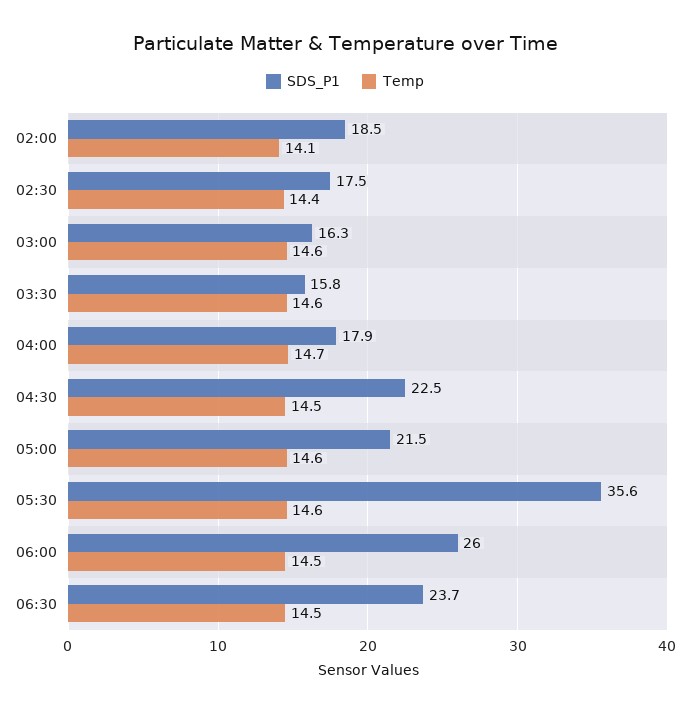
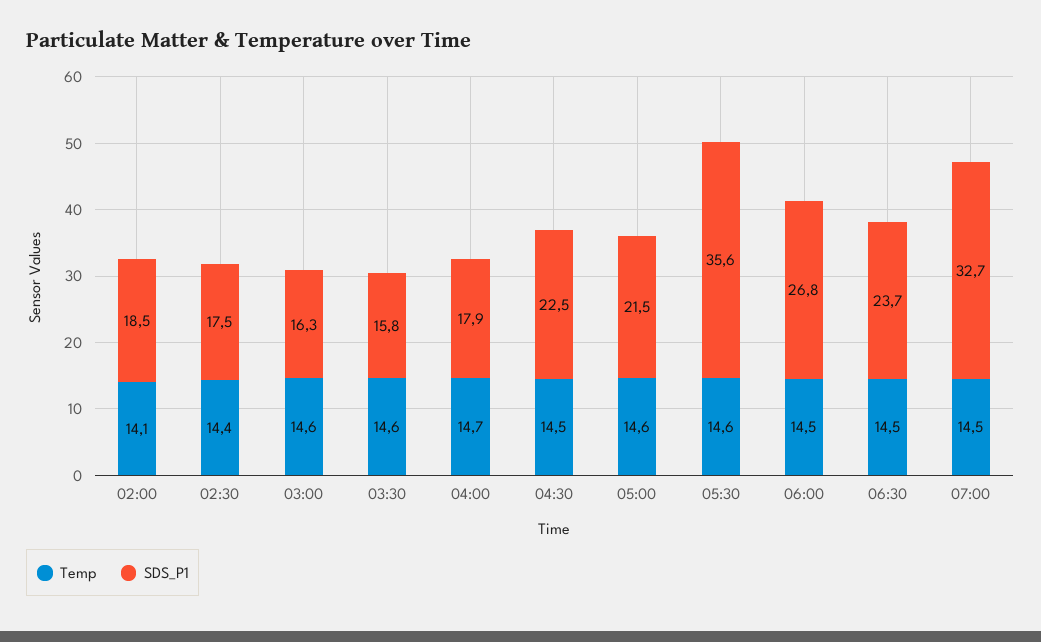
SDS_P1, 06:00: 26 -> 26.8
Temp, 07:00: none -> 14.5
SDS_P1, 07:00: none -> 32.7

